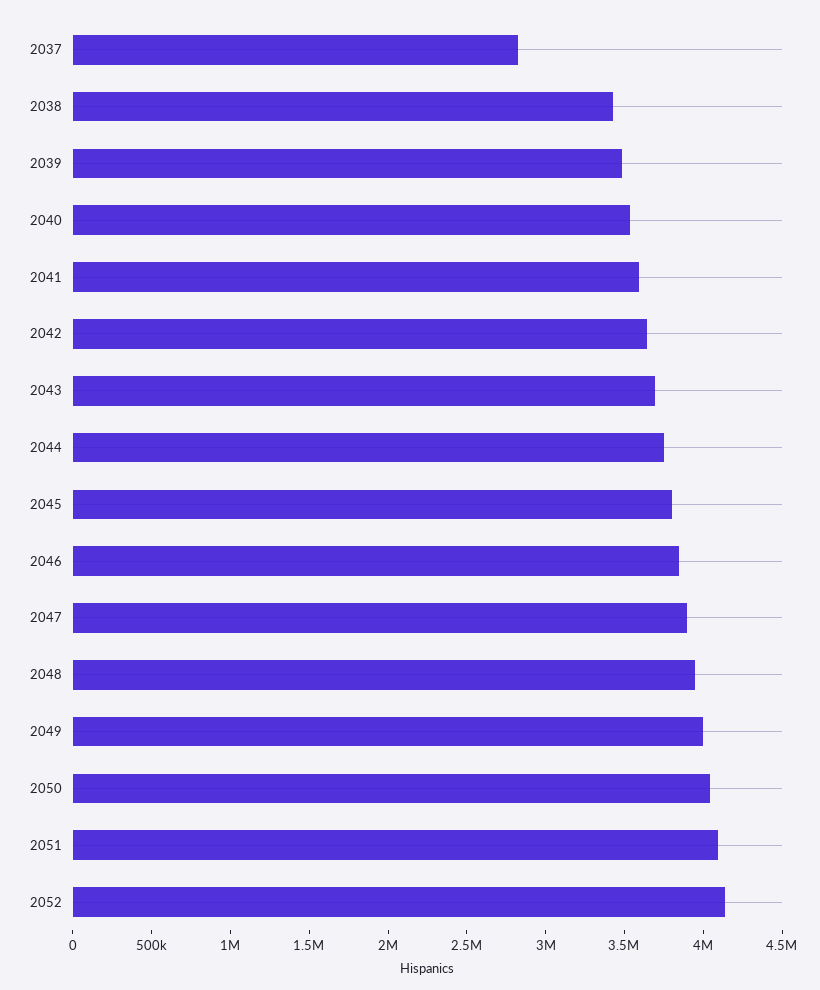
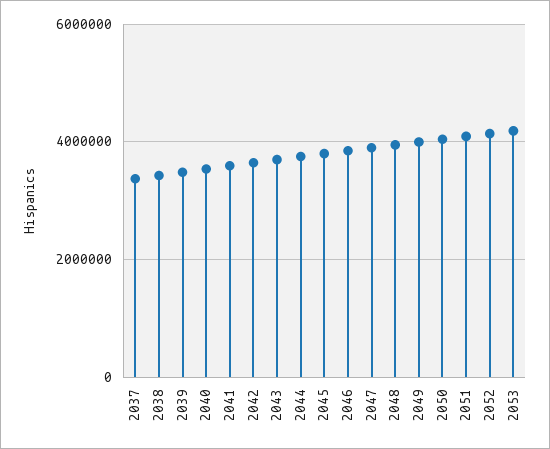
2037: 2800000 -> 3400000
2053: none -> 4200000

